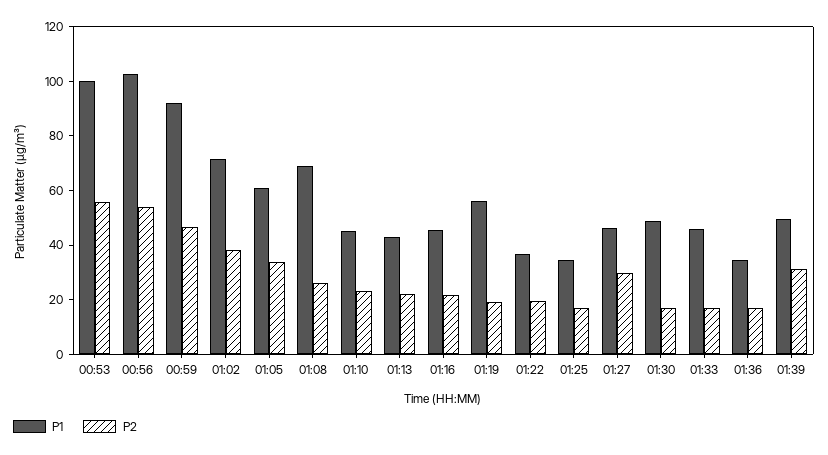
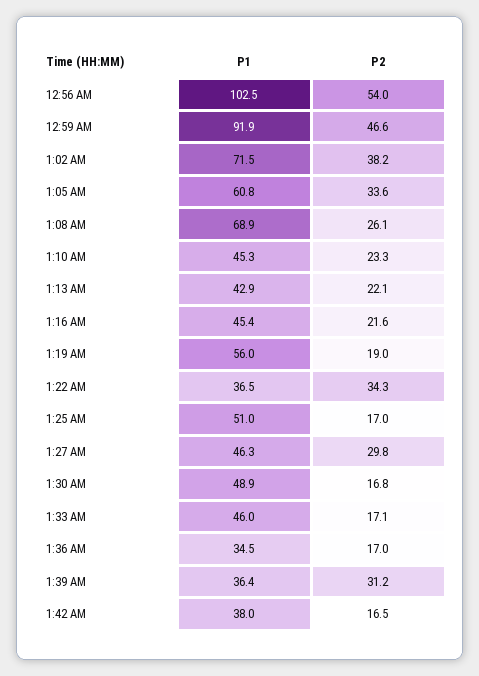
P1, 00:53: 100 -> none
P2, 00:53: 55 -> none
P2, 01:22: 20 -> 34.3
P1, 01:25: 35 -> 51
P1, 01:39: 50 -> 36.4
P1, 1:42 AM: none -> 38
P2, 1:42 AM: none -> 16.5

